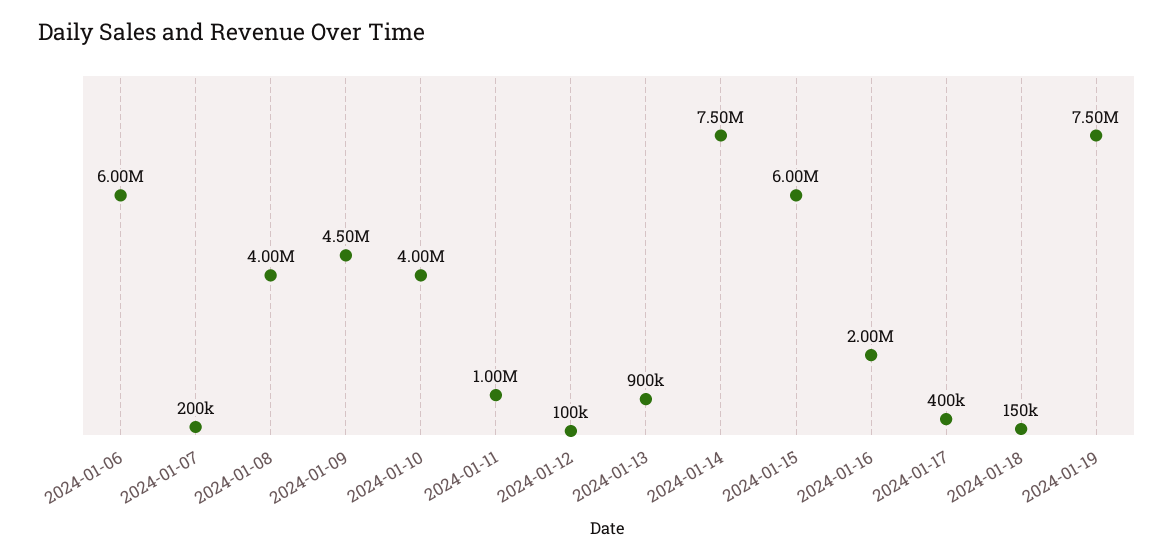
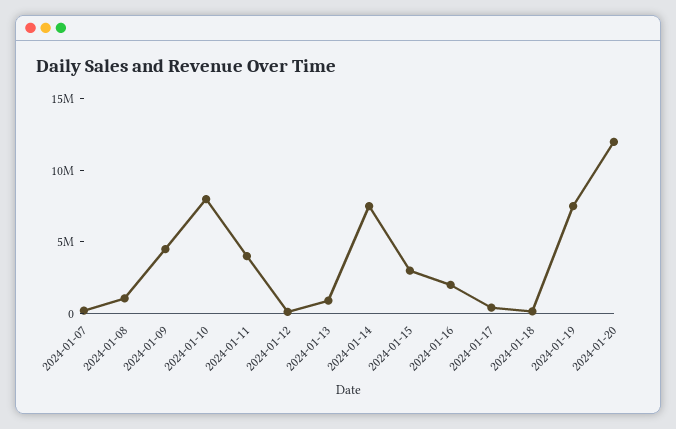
2024-01-06: 6000000 -> none
2024-01-08: 4000000 -> 1000000
2024-01-10: 4000000 -> 8000000
2024-01-11: 1000000 -> 4000000
2024-01-15: 6000000 -> 3000000
2024-01-20: none -> 12000000

